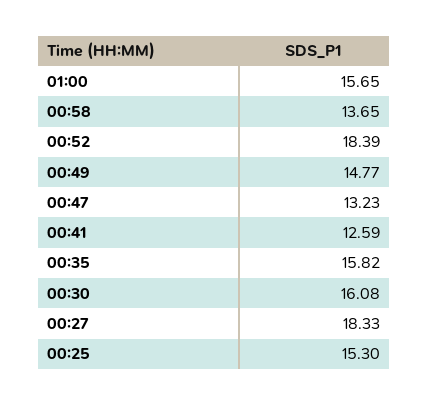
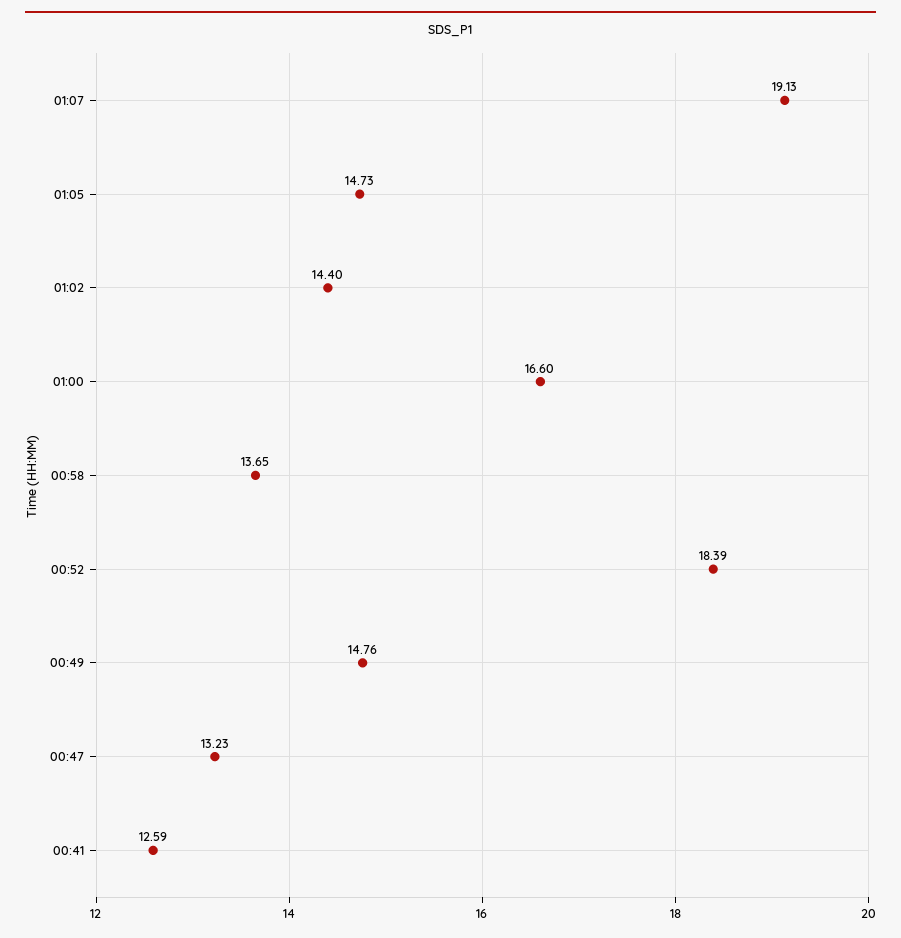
01:00: 15.65 -> 16.6
00:49: 14.77 -> 14.76
00:35: 15.82 -> none
00:30: 16.08 -> none
00:27: 18.33 -> none
00:25: 15.3 -> none
01:07: none -> 19.13
01:05: none -> 14.73
01:02: none -> 14.4

